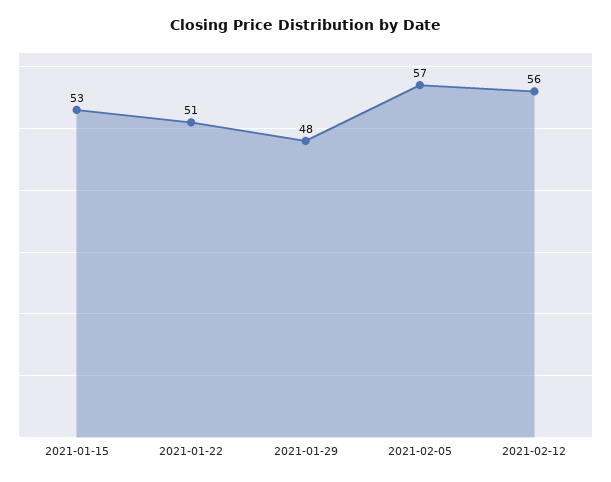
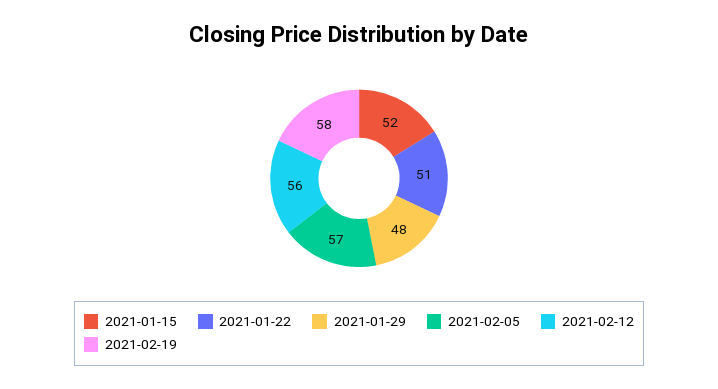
2021-01-15: 53 -> 52
2021-02-19: none -> 58

